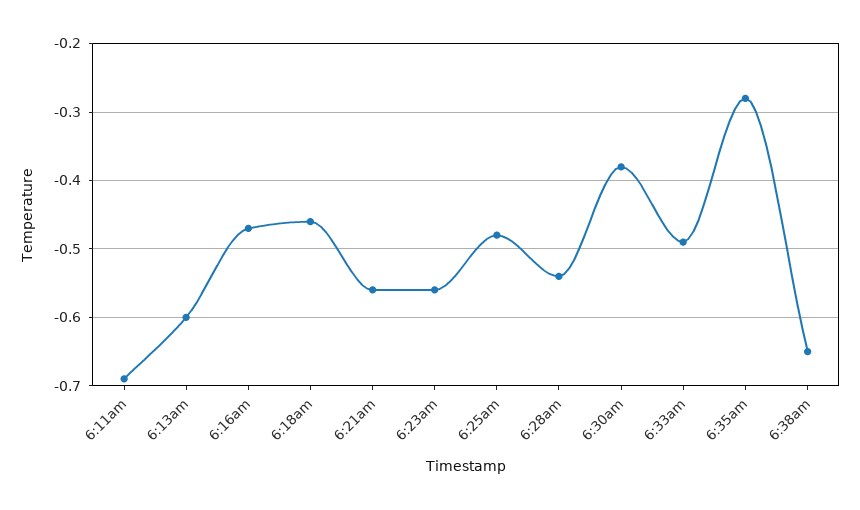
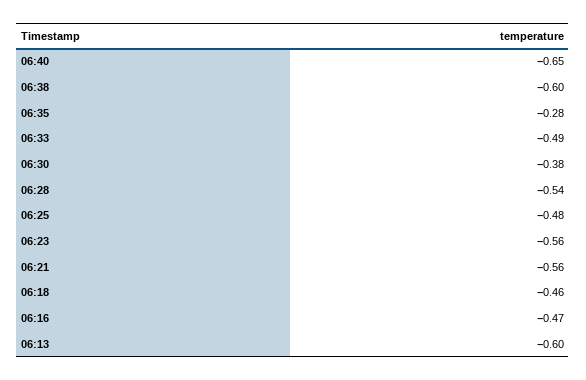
6:11am: -0.69 -> none
6:38am: -0.65 -> -0.6
06:40: none -> -0.65

